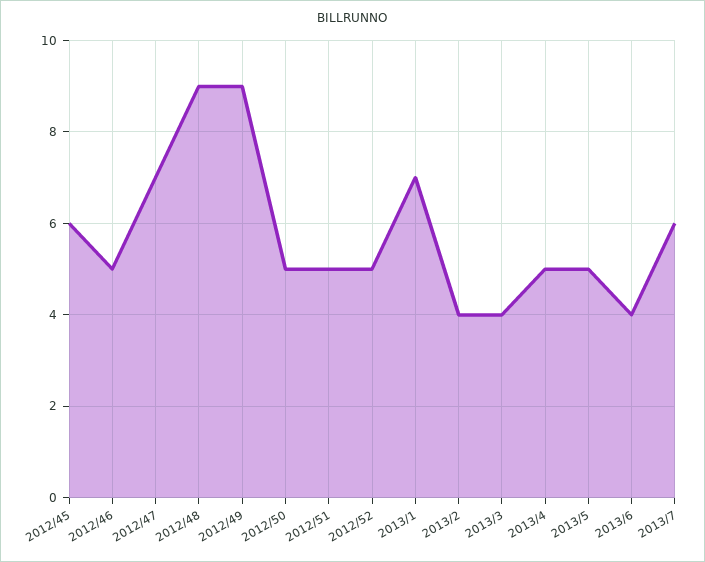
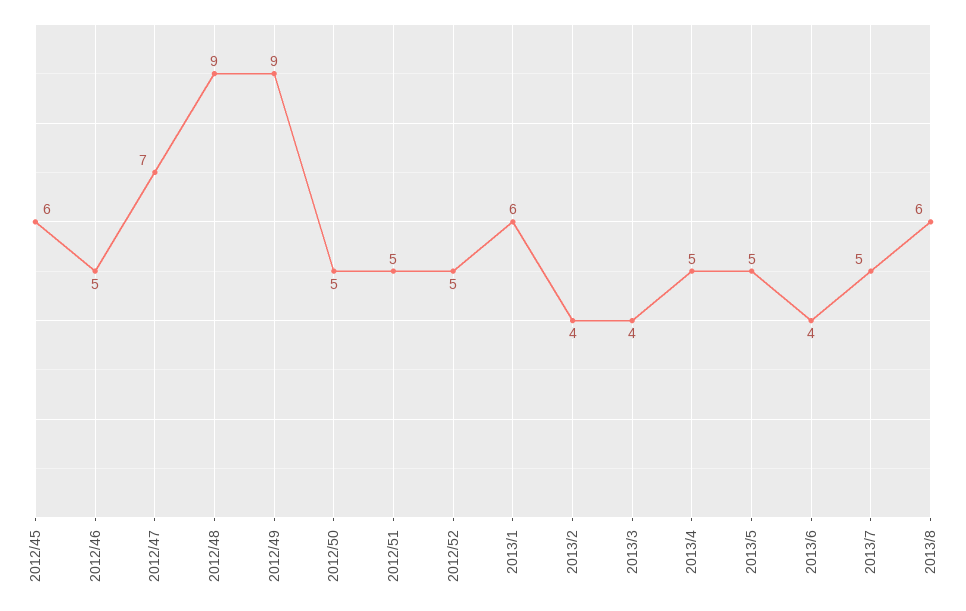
2013/1: 7 -> 6
2013/7: 6 -> 5
2013/8: none -> 6

